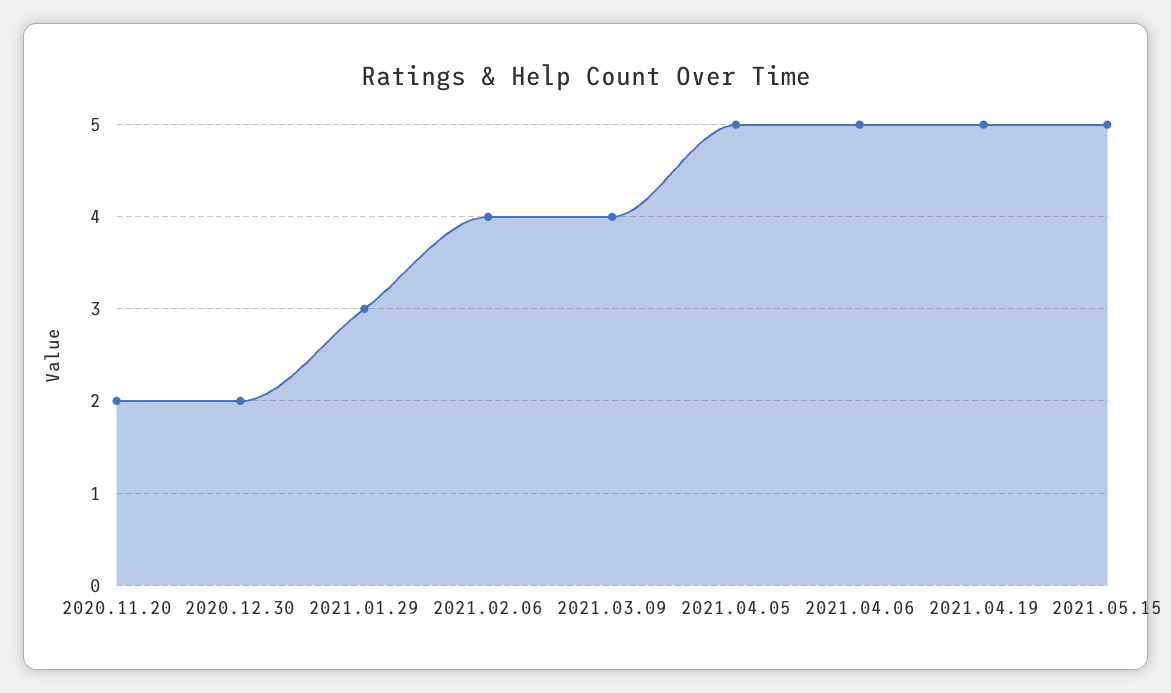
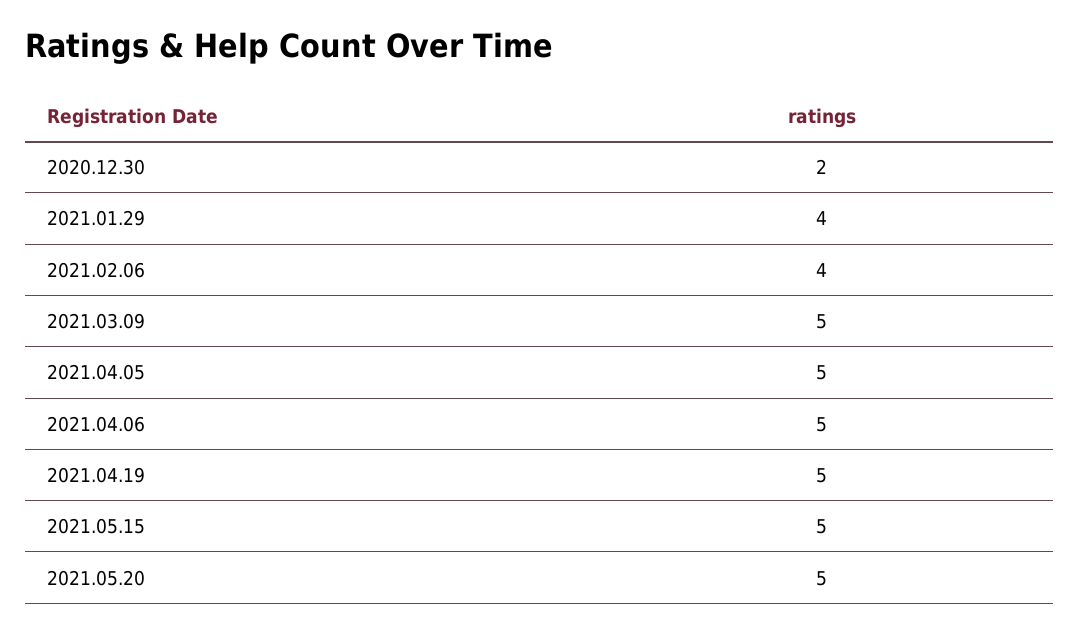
2020.11.20: 2 -> none
2021.01.29: 3 -> 4
2021.03.09: 4 -> 5
2021.05.20: none -> 5

